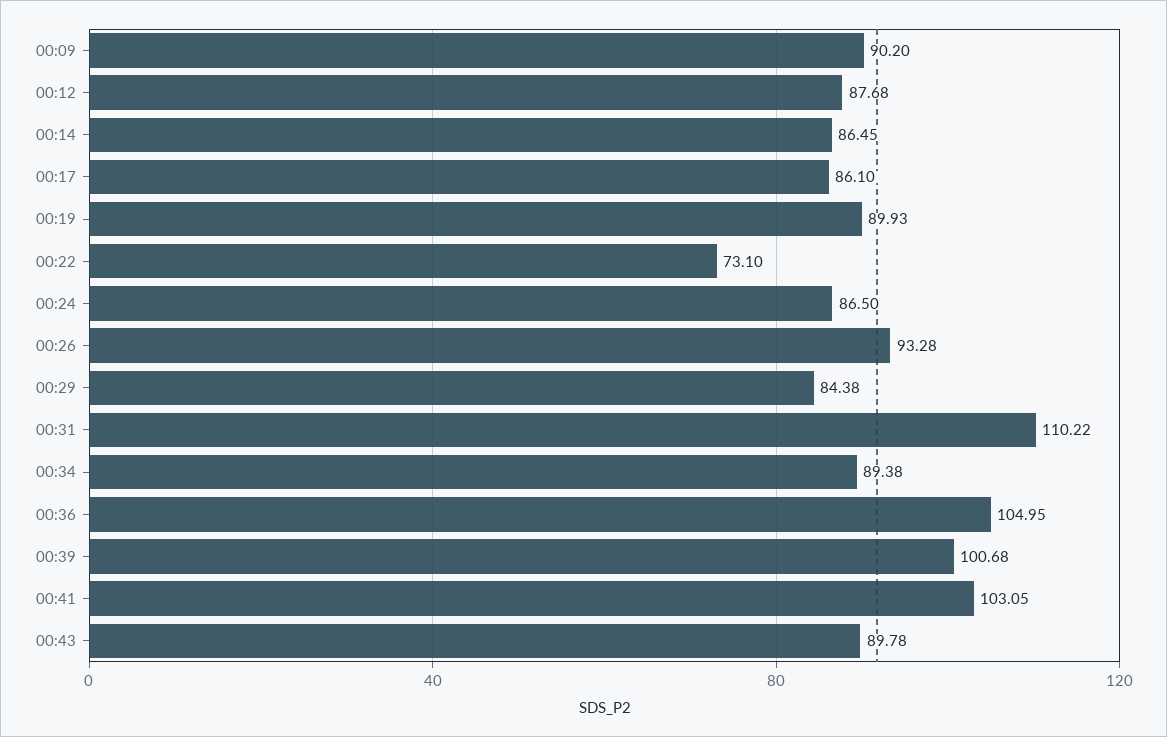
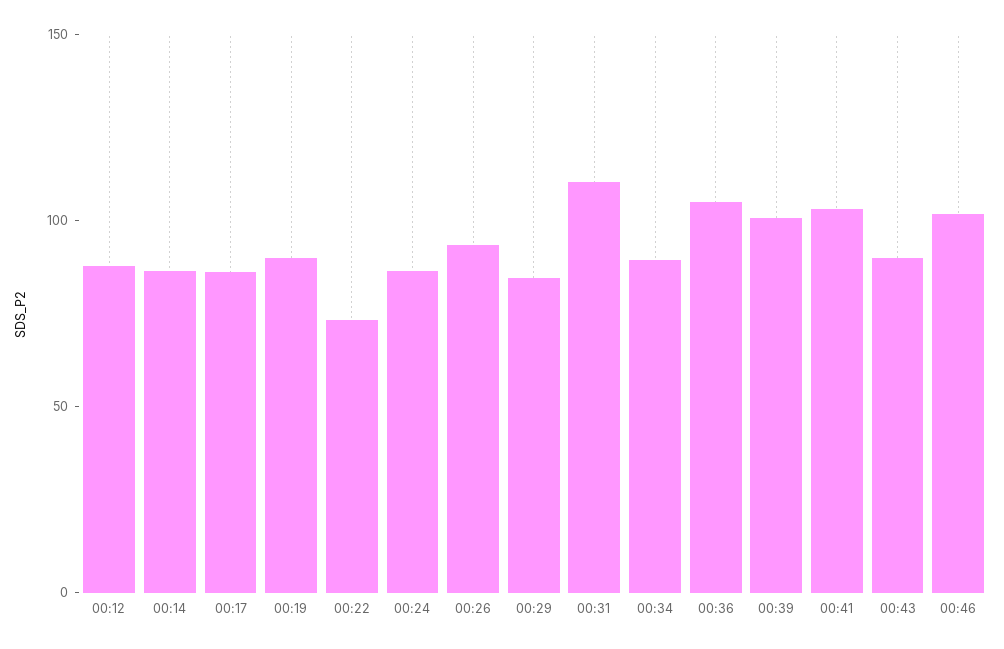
00:09: 90.2 -> none
00:46: none -> 100

